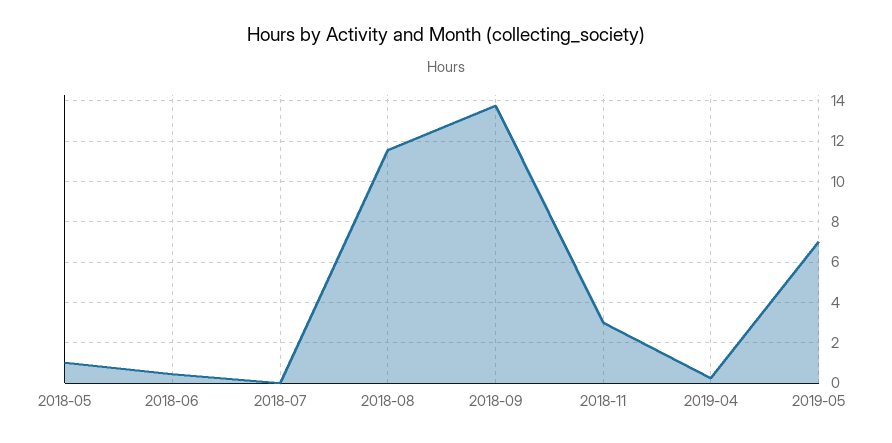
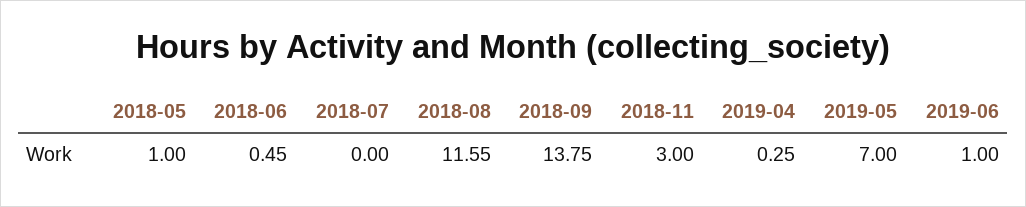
2019-06: none -> 1

